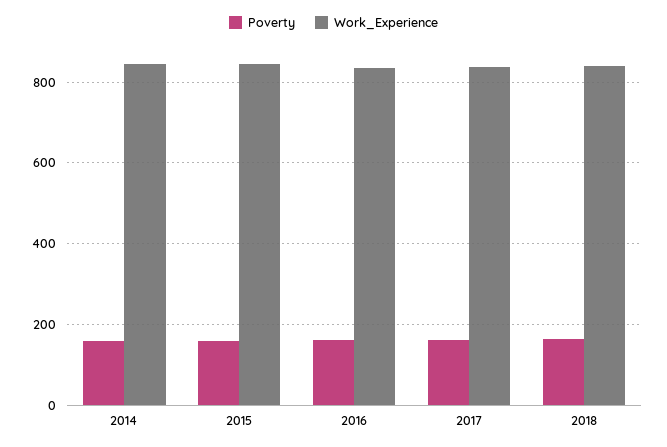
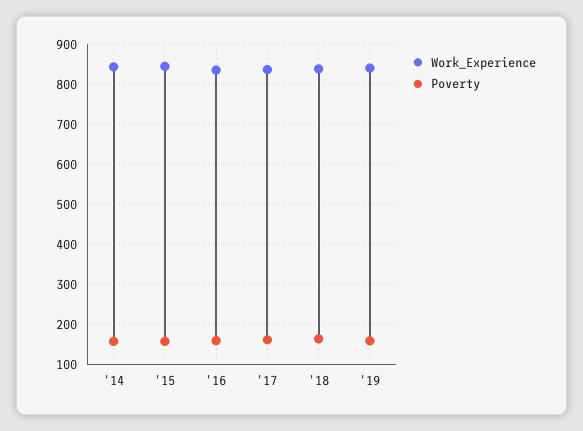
Work_Experience, '19: none -> 840
Poverty, '19: none -> 160

